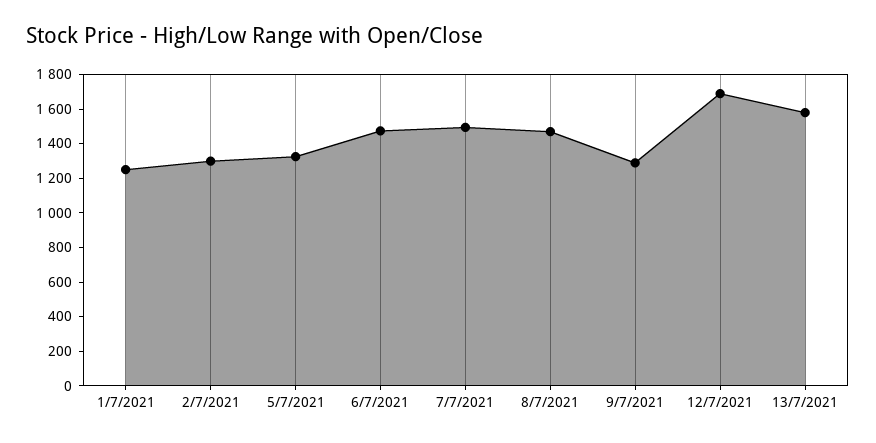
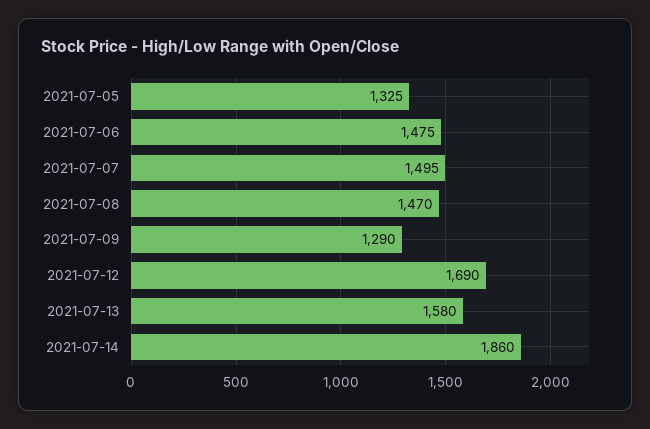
1/7/2021: 1250 -> none
2/7/2021: 1300 -> none
2021-07-14: none -> 1860

